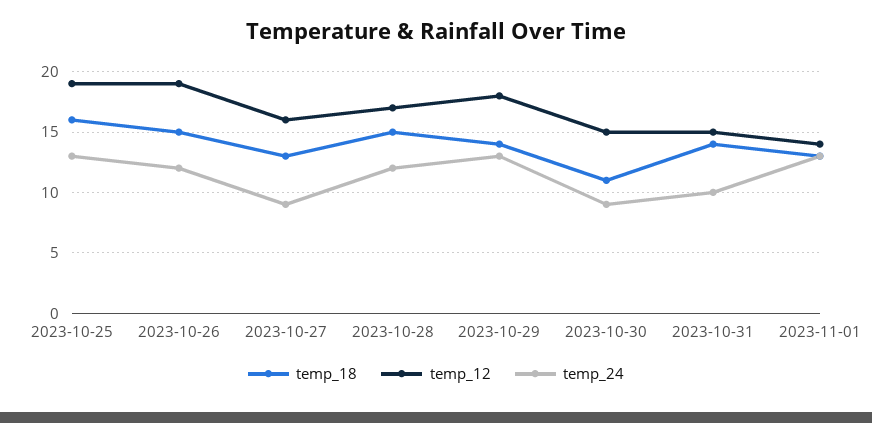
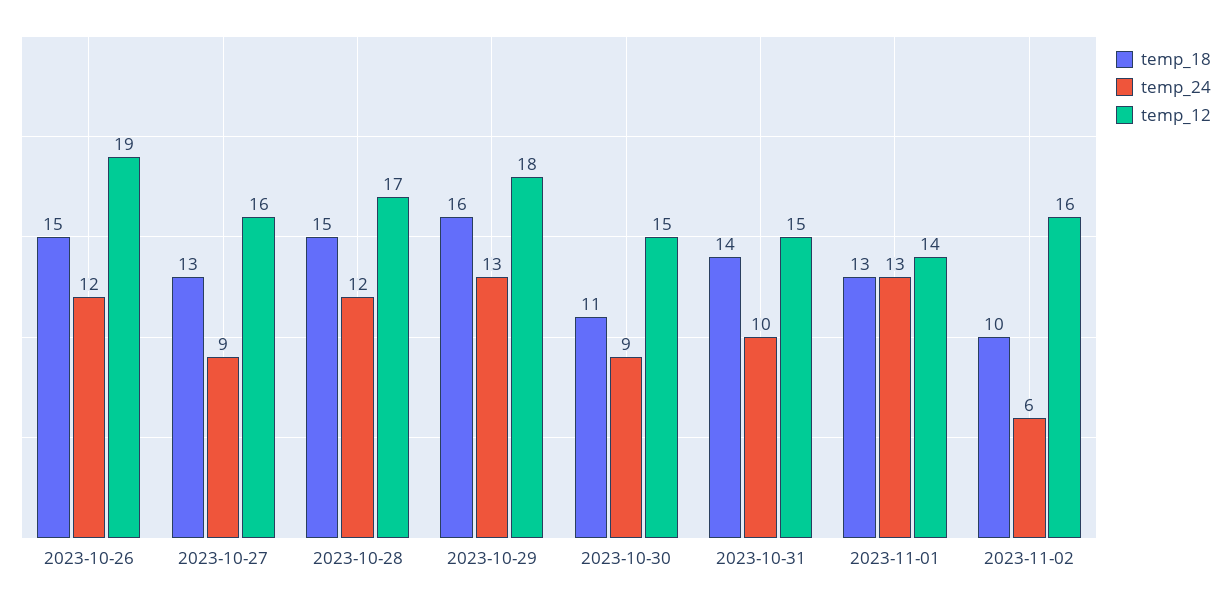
temp_18, 2023-10-25: 16 -> none
temp_12, 2023-10-25: 19 -> none
temp_24, 2023-10-25: 13 -> none
temp_18, 2023-10-29: 14 -> 16
temp_18, 2023-11-02: none -> 10
temp_24, 2023-11-02: none -> 6
temp_12, 2023-11-02: none -> 16

